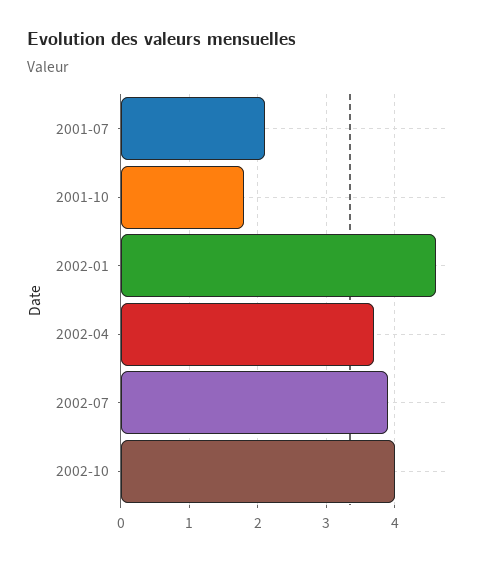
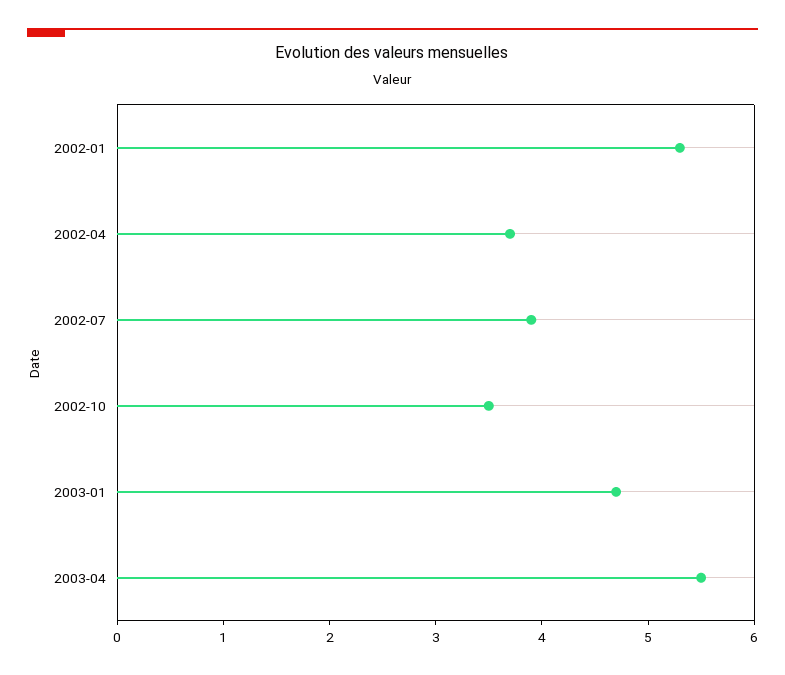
2001-07: 2.1 -> none
2001-10: 1.8 -> none
2002-01: 4.6 -> 5.3
2002-10: 4 -> 3.5
2003-01: none -> 4.7
2003-04: none -> 5.5

